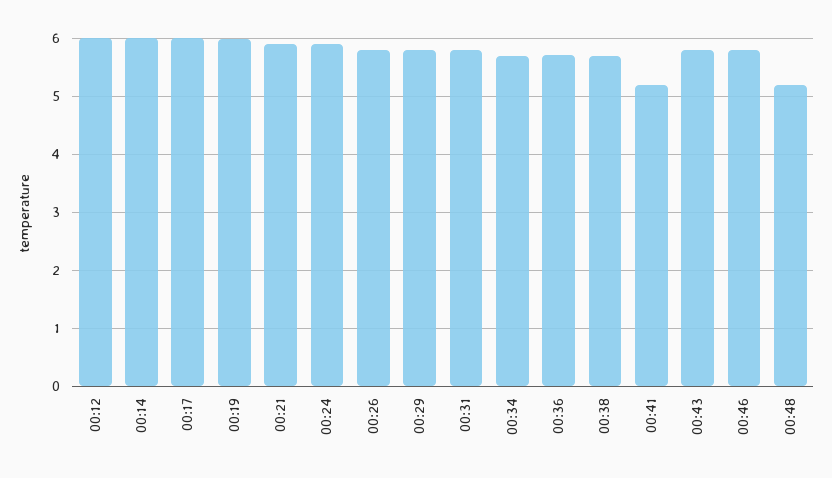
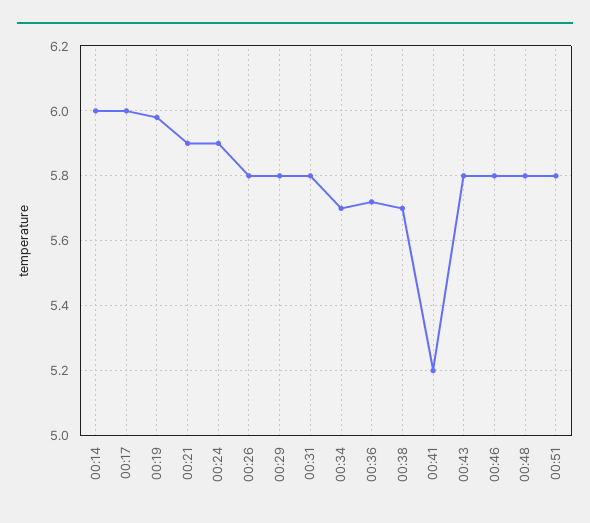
00:12: 6 -> none
00:48: 5.2 -> 5.8
00:51: none -> 5.8

